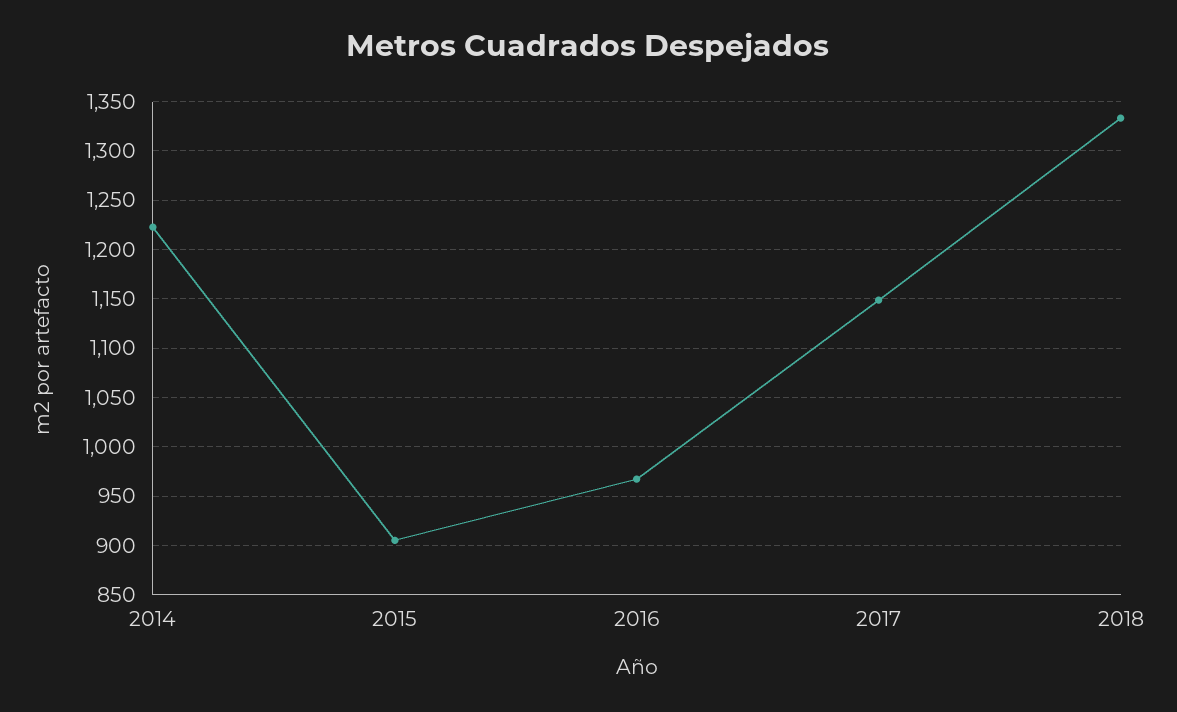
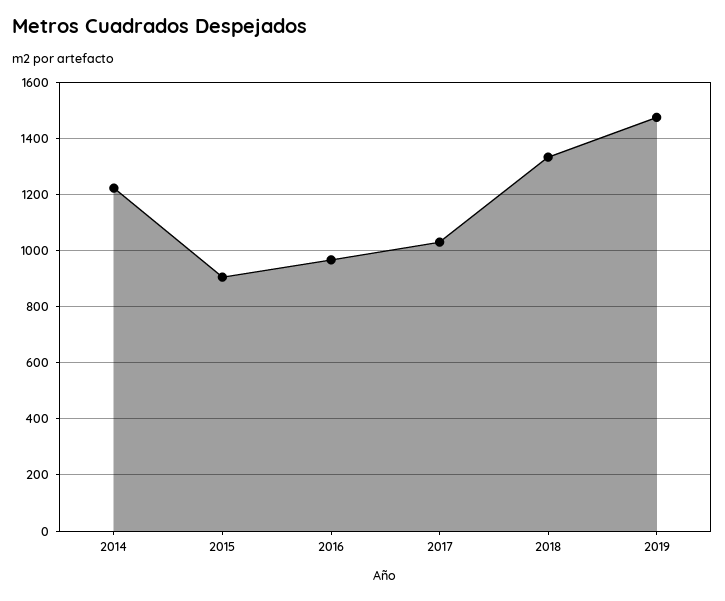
2017: 1150 -> 1025
2019: none -> 1475

